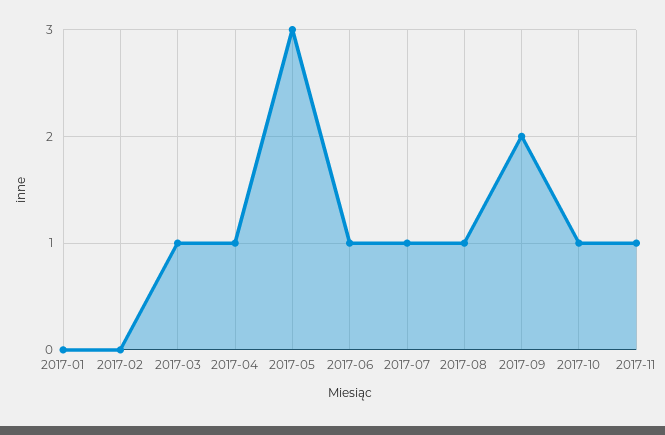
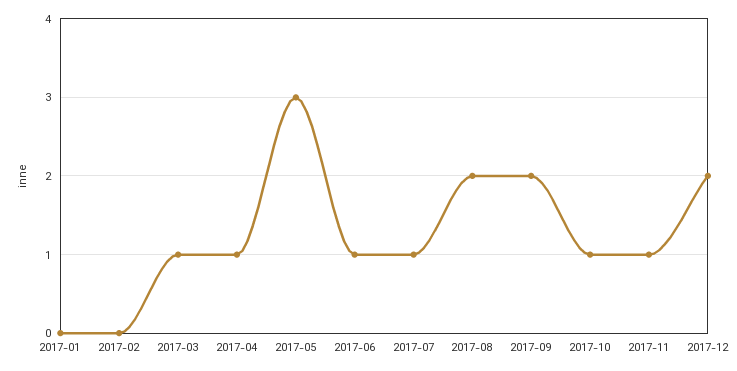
2017-08: 1 -> 2
2017-12: none -> 2

